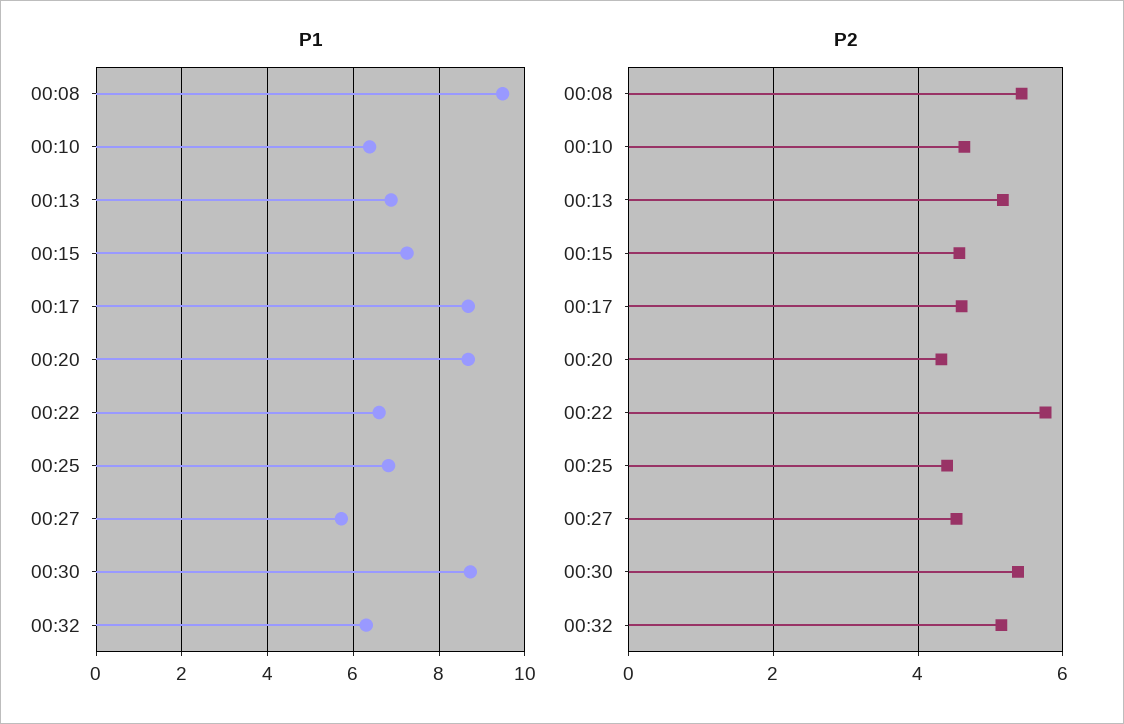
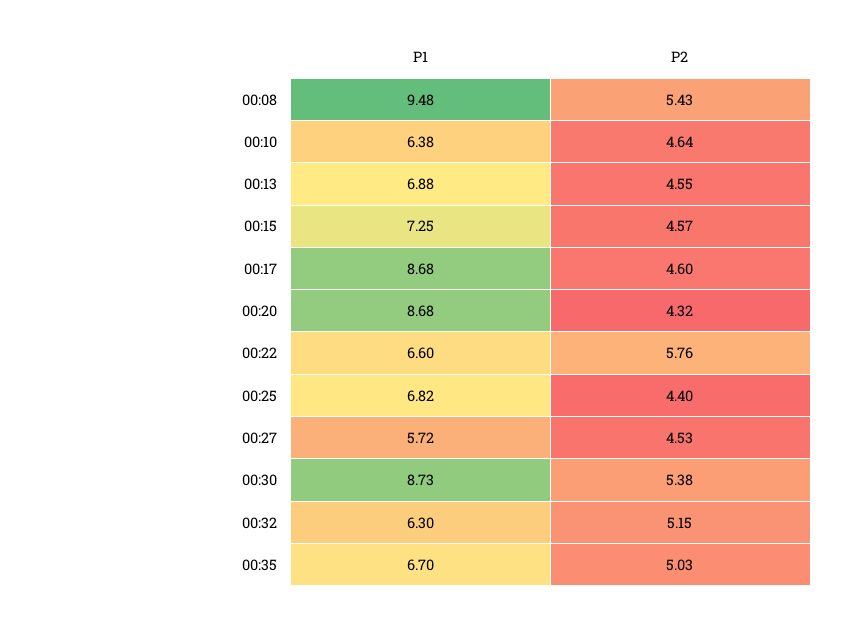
P2, 00:13: 5.2 -> 4.55
P1, 00:35: none -> 6.7
P2, 00:35: none -> 5.03

